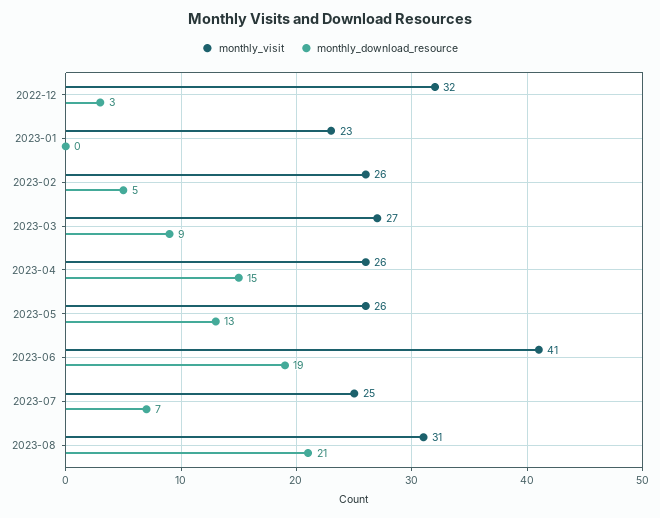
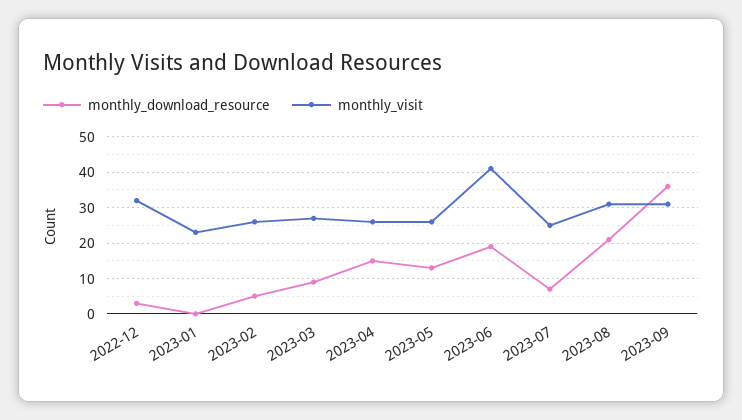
monthly_download_resource, 2023-09: none -> 35
monthly_visit, 2023-09: none -> 30

